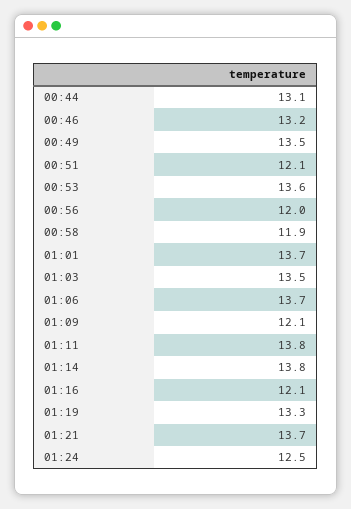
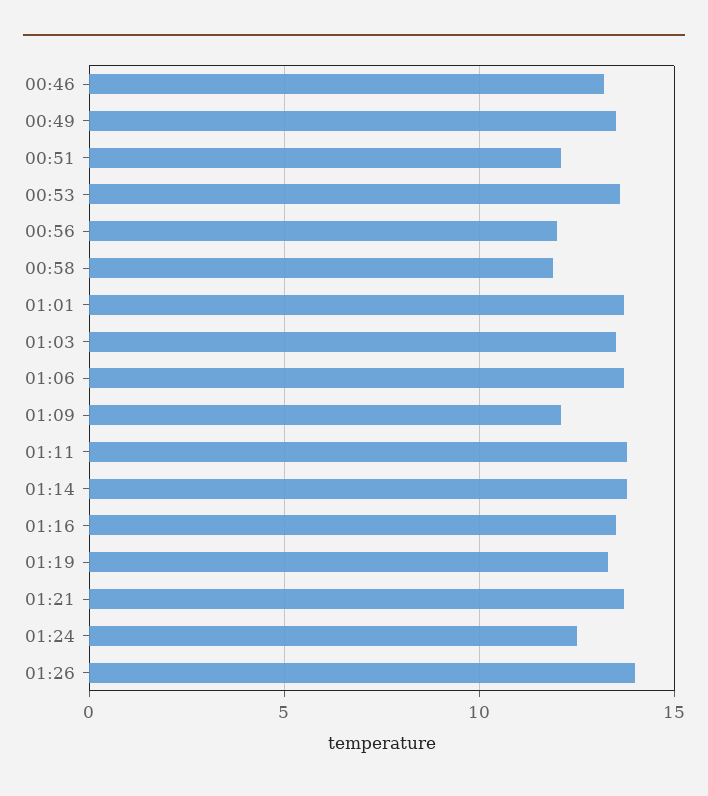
00:44: 13.1 -> none
01:16: 12.1 -> 13.5
01:26: none -> 14

